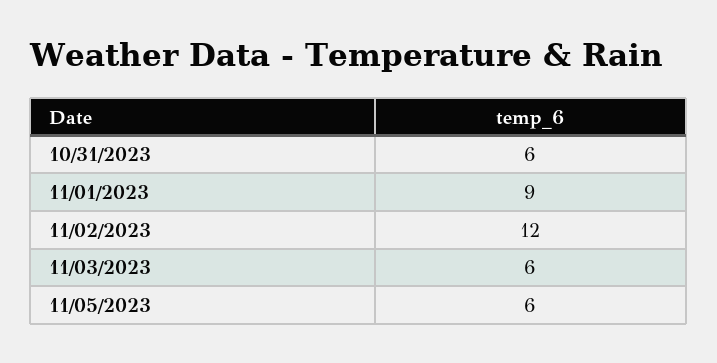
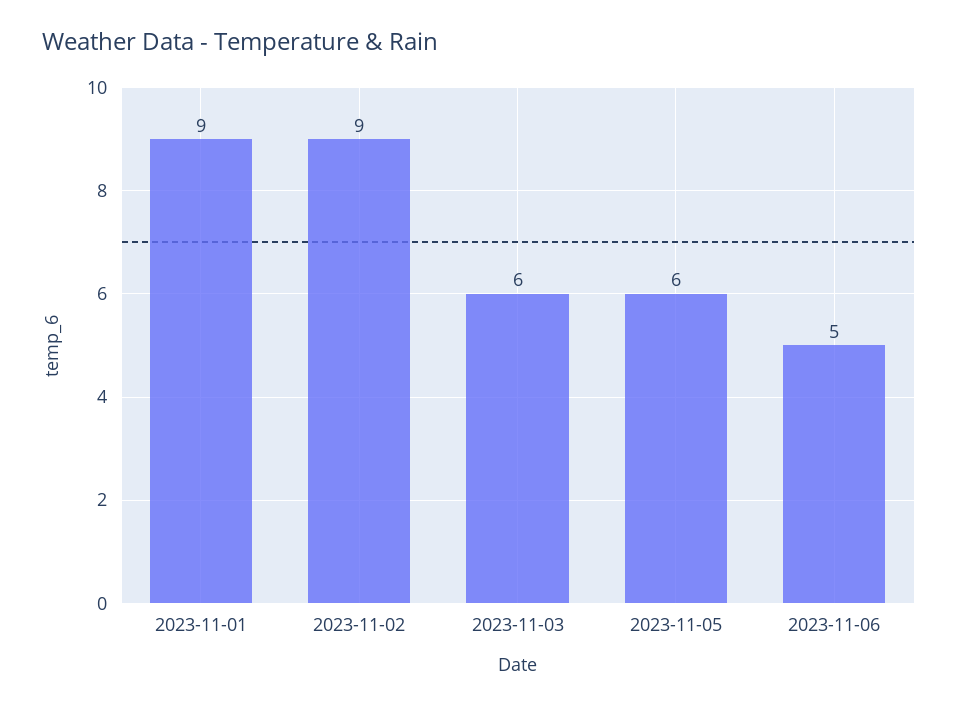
10/31/2023: 6 -> none
11/02/2023: 12 -> 9
2023-11-06: none -> 5

